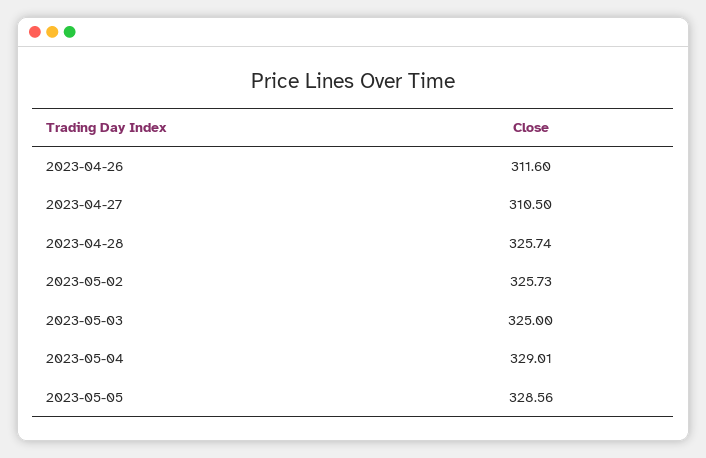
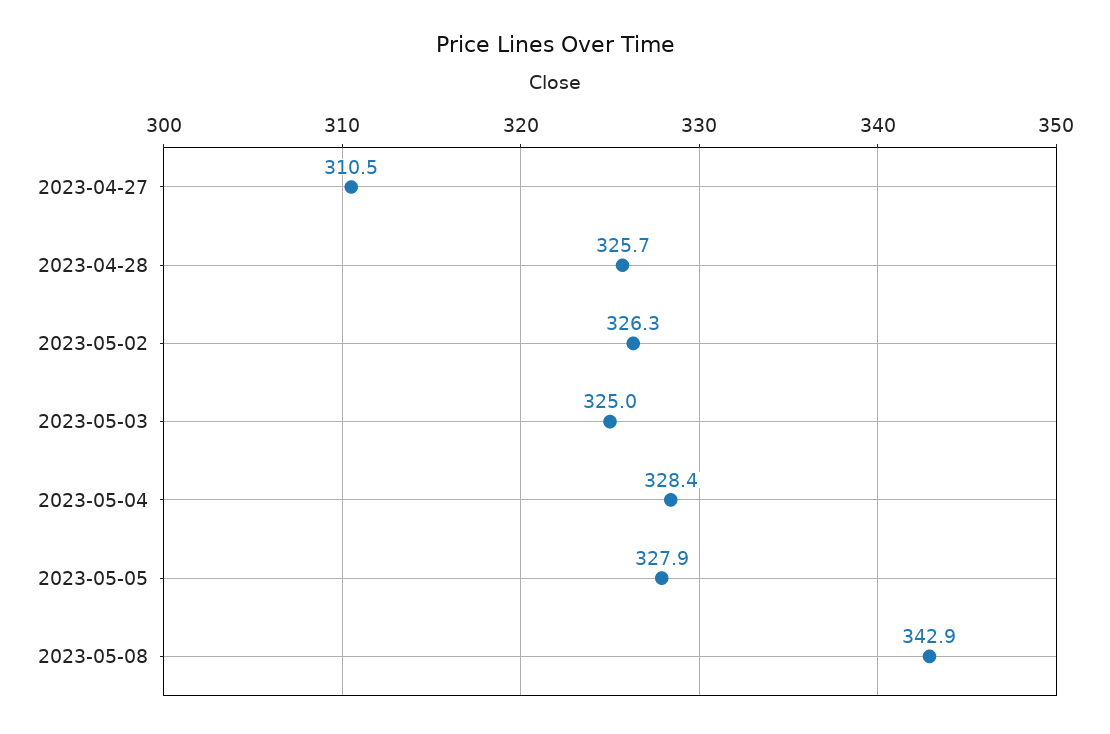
2023-04-26: 311.6 -> none
2023-05-02: 325.73 -> 326.3
2023-05-04: 329.01 -> 328.4
2023-05-05: 328.56 -> 327.9
2023-05-08: none -> 342.9

